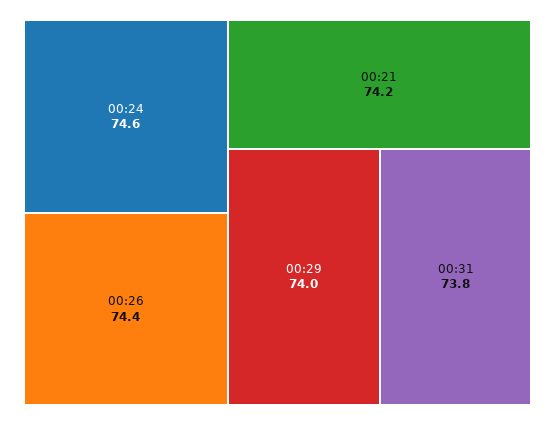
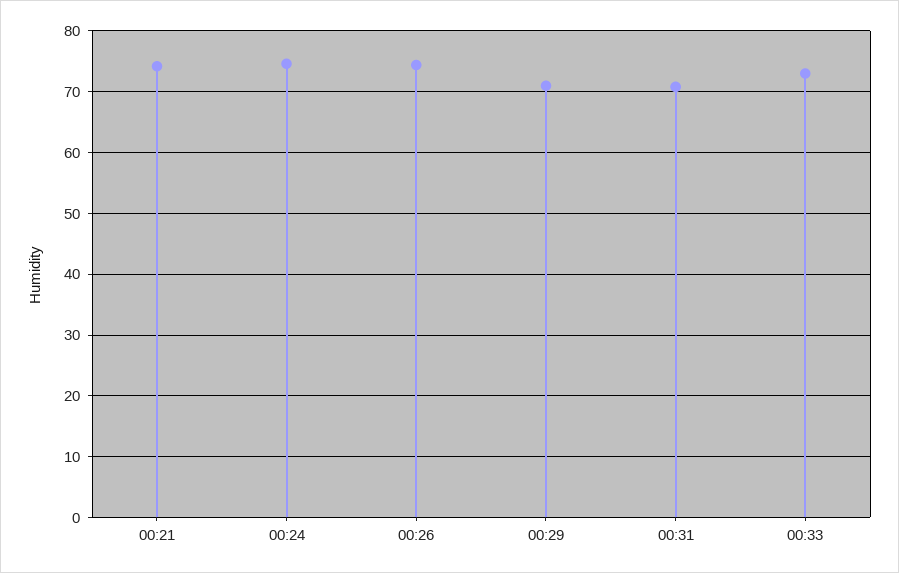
00:29: 74 -> 71
00:31: 73.8 -> 71
00:33: none -> 73

